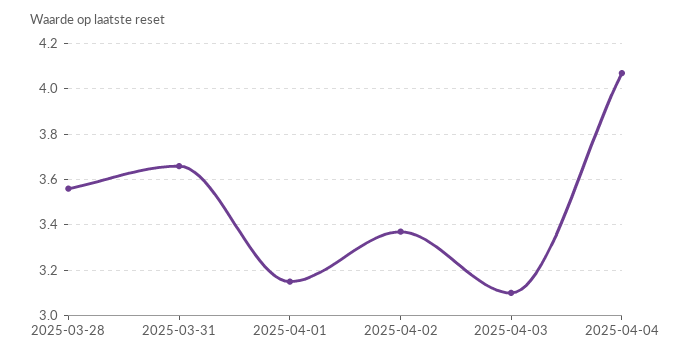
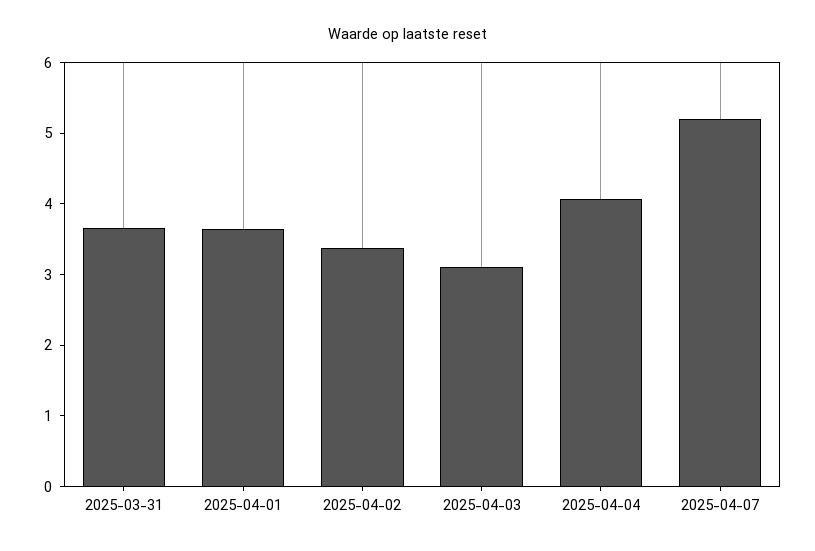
2025-03-28: 3.55 -> none
2025-04-01: 3.15 -> 3.6
2025-04-07: none -> 5.2

